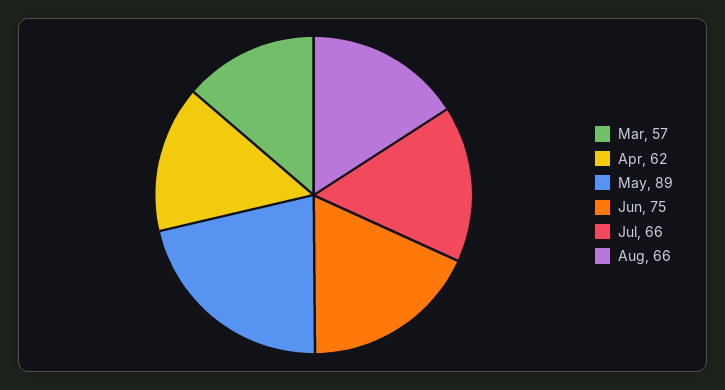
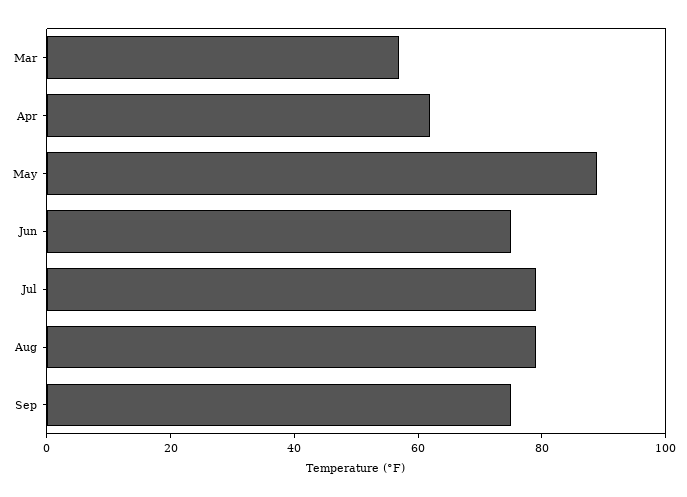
Jul: 66 -> 80
Aug: 66 -> 80
Sep: none -> 75

